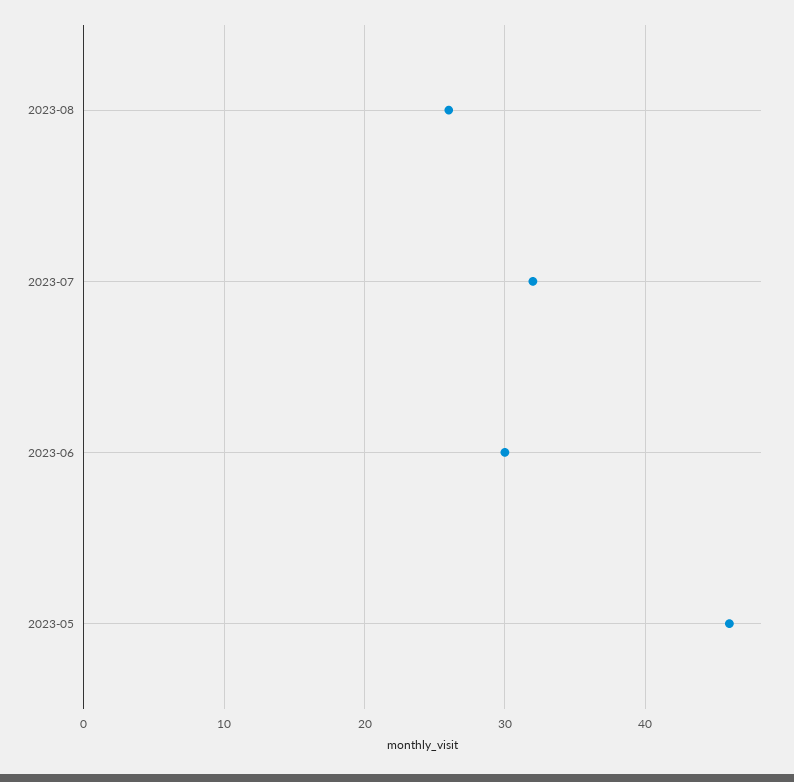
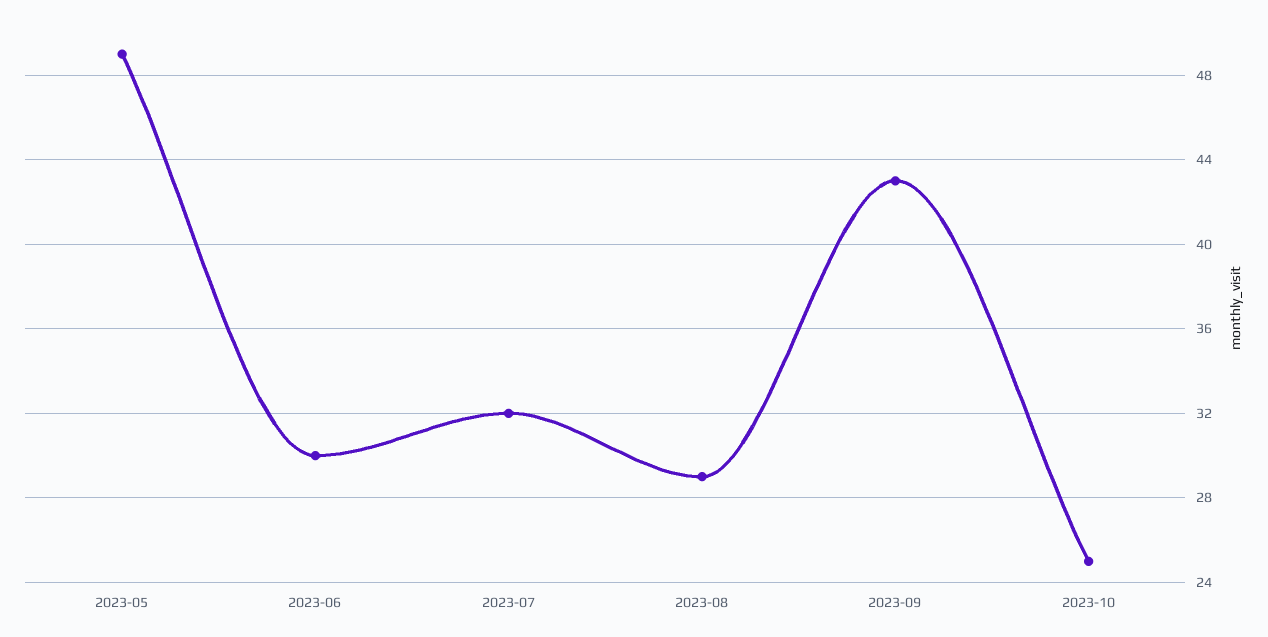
2023-08: 26 -> 29
2023-05: 46 -> 49
2023-09: none -> 43
2023-10: none -> 25

